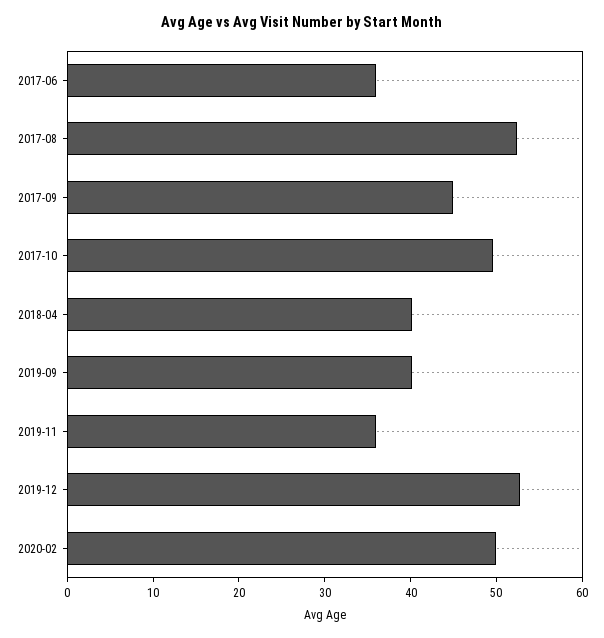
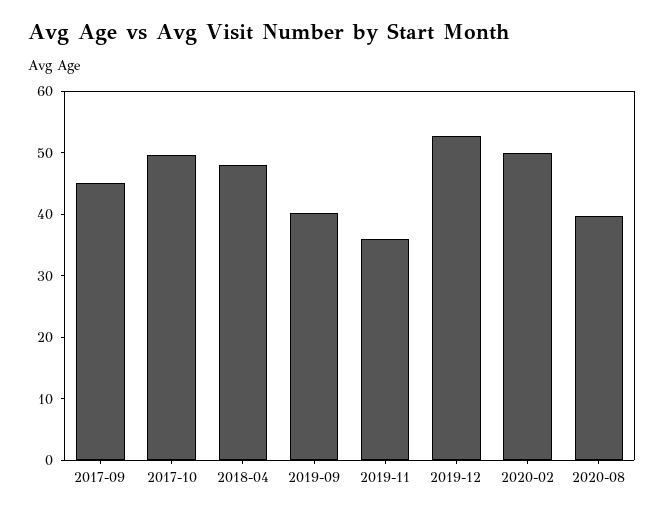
2017-06: 36 -> none
2017-08: 52 -> none
2018-04: 40 -> 48
2020-08: none -> 40

